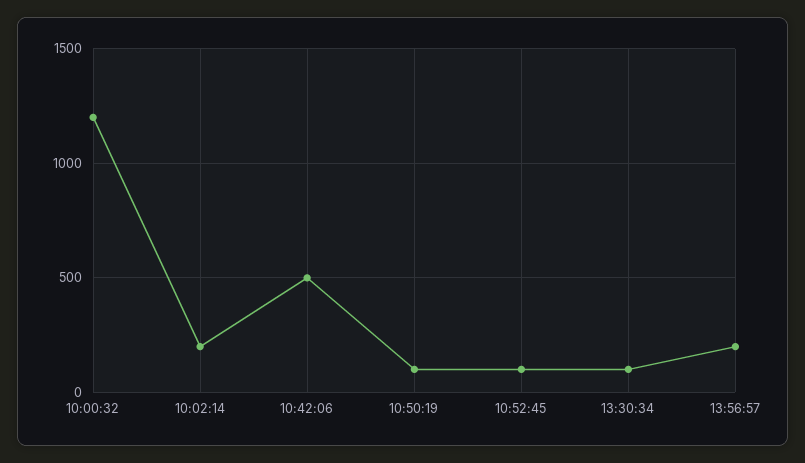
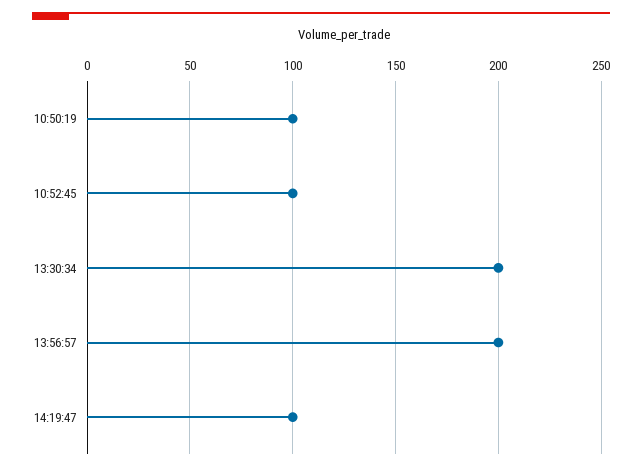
10:00:32: 1200 -> none
10:02:14: 200 -> none
10:42:06: 500 -> none
13:30:34: 100 -> 200
14:19:47: none -> 100

